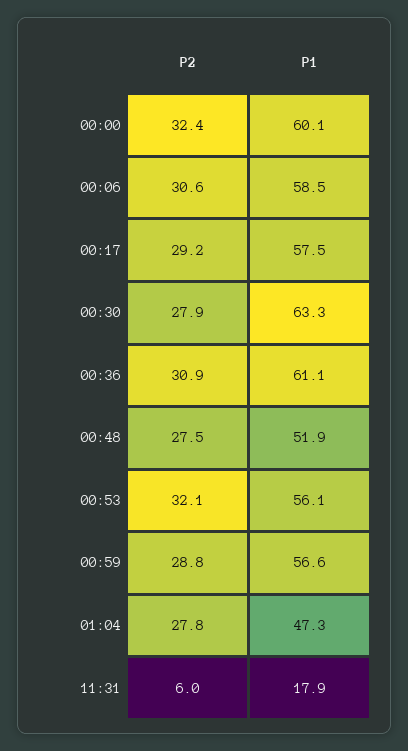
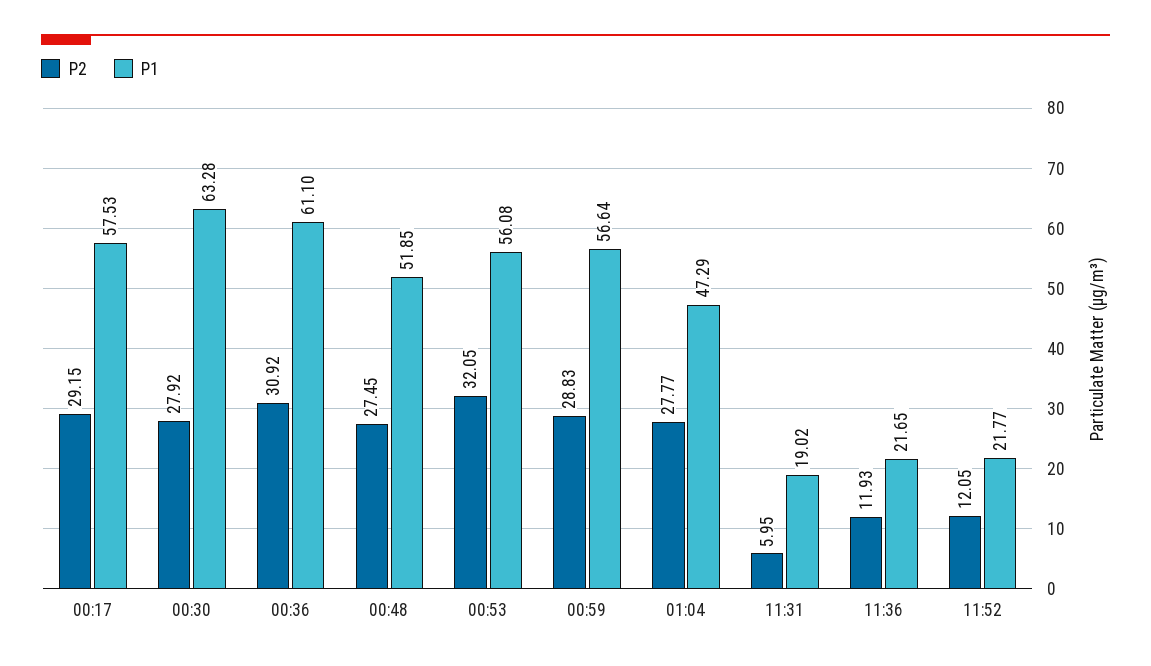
P2, 00:00: 32.4 -> none
P1, 00:00: 60.1 -> none
P2, 00:06: 30.6 -> none
P1, 00:06: 58.5 -> none
P1, 11:31: 17.9 -> 19.02
P2, 11:36: none -> 11.93
P1, 11:36: none -> 21.65
P2, 11:52: none -> 12.05
P1, 11:52: none -> 21.77

